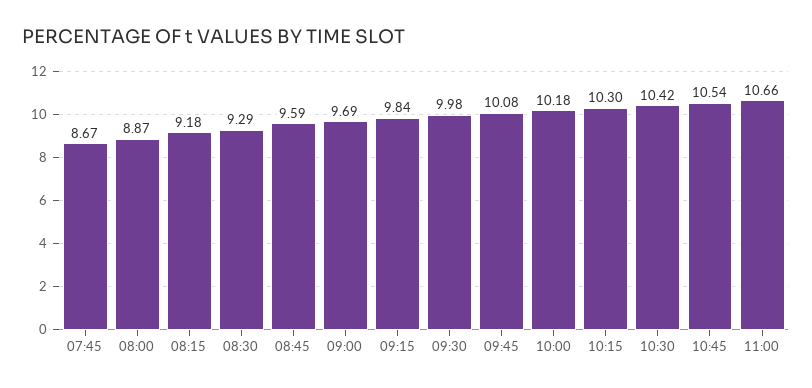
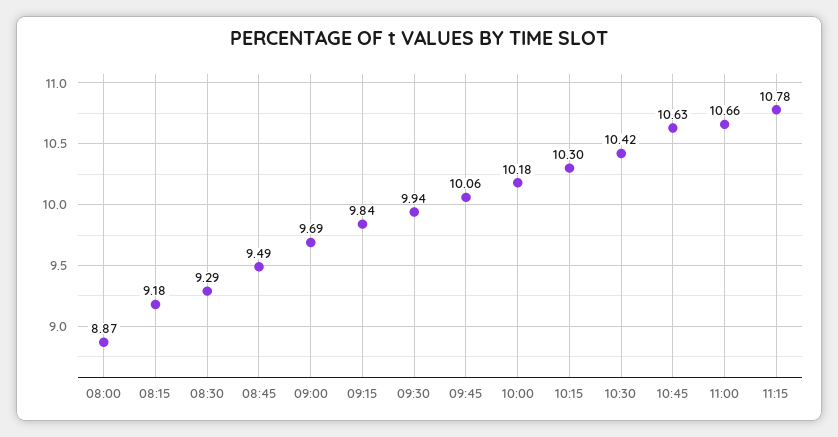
07:45: 8.67 -> none
08:45: 9.59 -> 9.49
09:30: 9.98 -> 9.94
09:45: 10.08 -> 10.06
10:45: 10.54 -> 10.63
11:15: none -> 10.78

